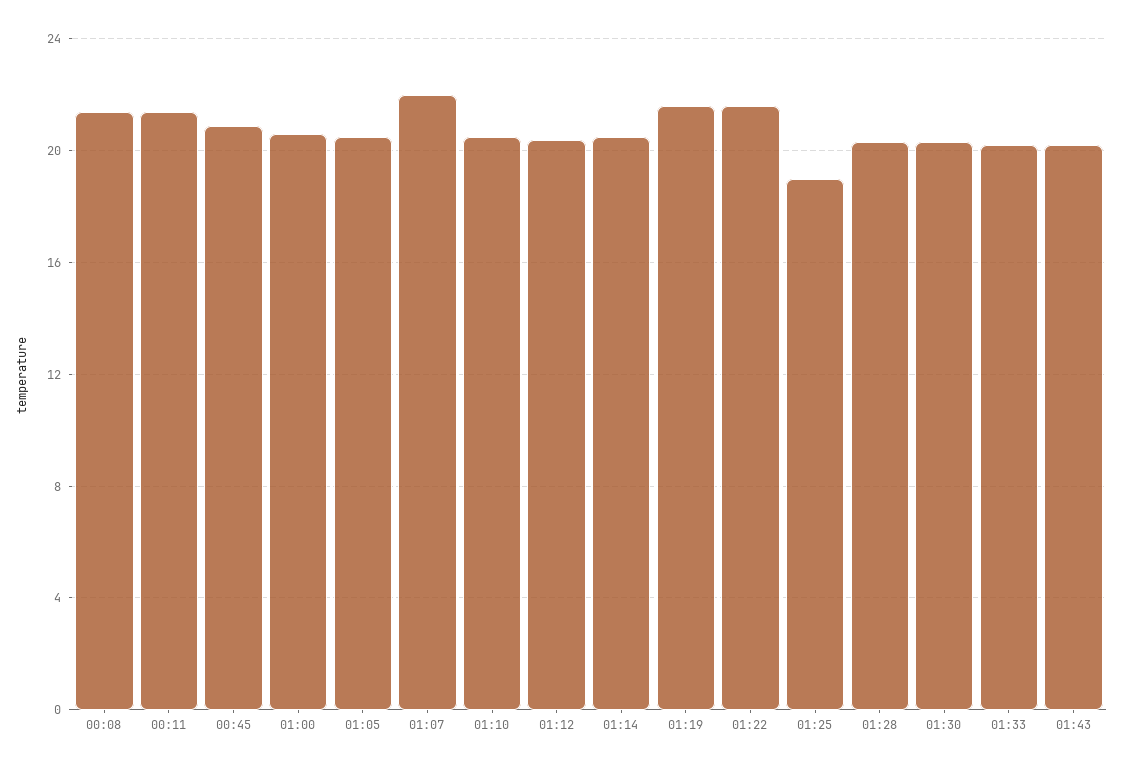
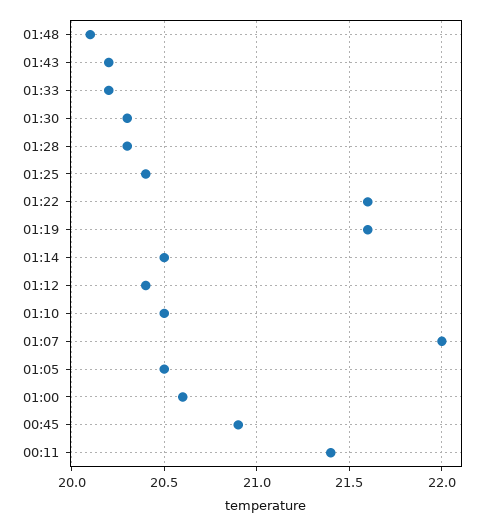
00:08: 21.5 -> none
01:25: 19 -> 20.4
01:48: none -> 20.1

